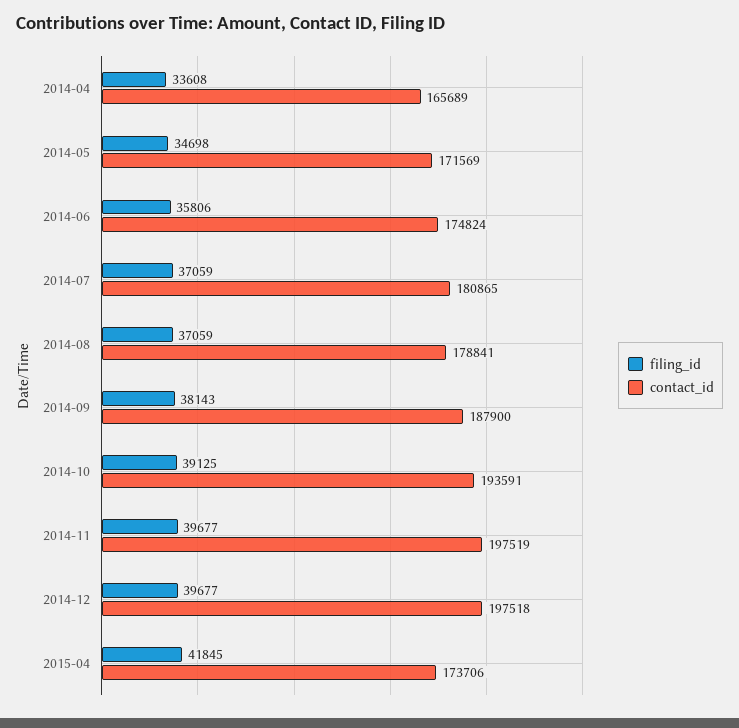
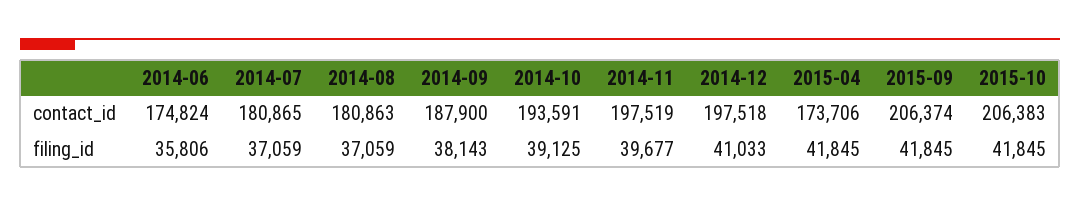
filing_id, 2014-04: 33608 -> none
contact_id, 2014-04: 165689 -> none
filing_id, 2014-05: 34698 -> none
contact_id, 2014-05: 171569 -> none
contact_id, 2014-08: 178841 -> 180863
filing_id, 2014-12: 39677 -> 41033
contact_id, 2015-09: none -> 206374
contact_id, 2015-10: none -> 206383
filing_id, 2015-09: none -> 41845
filing_id, 2015-10: none -> 41845

